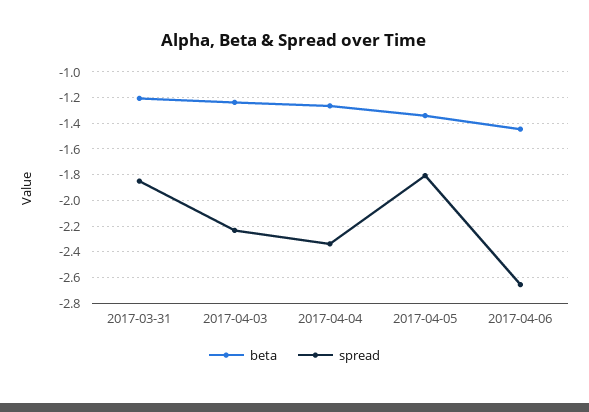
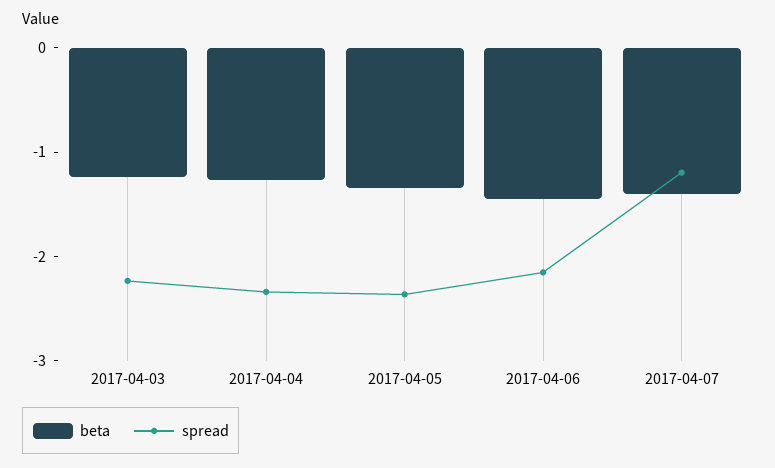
beta, 2017-03-31: -1.2 -> none
spread, 2017-03-31: -1.85 -> none
spread, 2017-04-05: -1.8 -> -2.4
spread, 2017-04-06: -2.65 -> -2.2
beta, 2017-04-07: none -> -1.4
spread, 2017-04-07: none -> -1.2

